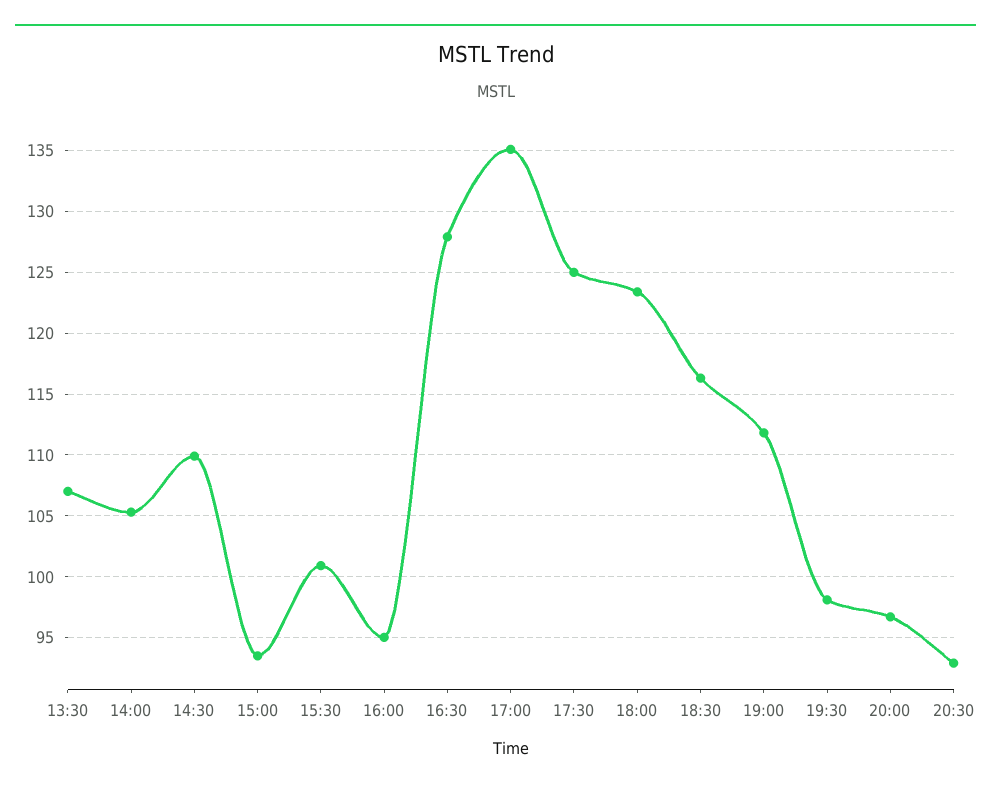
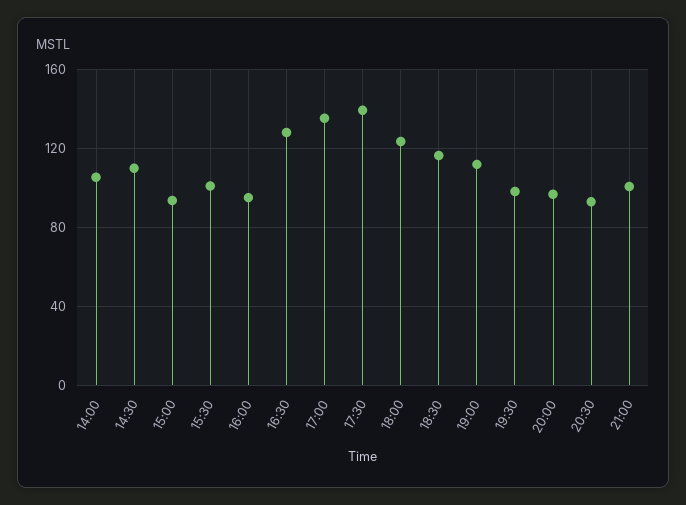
13:30: 107 -> none
17:30: 125 -> 140
21:00: none -> 100

